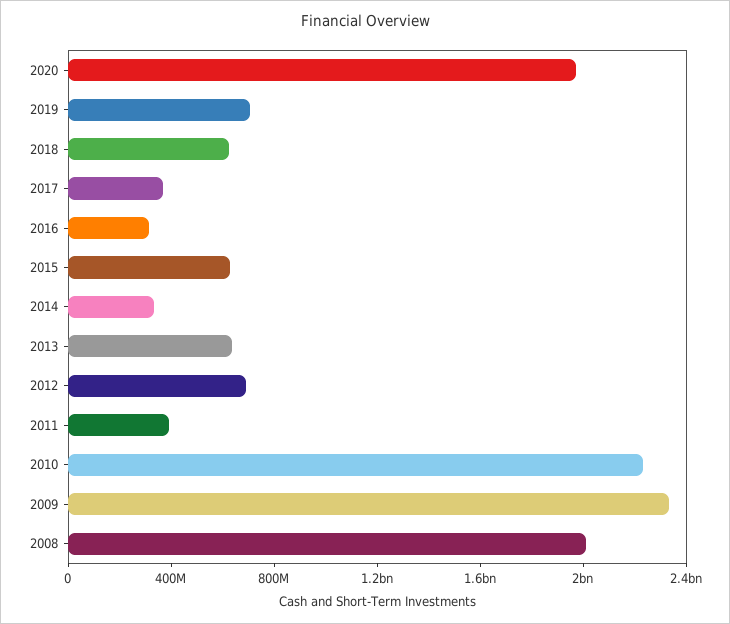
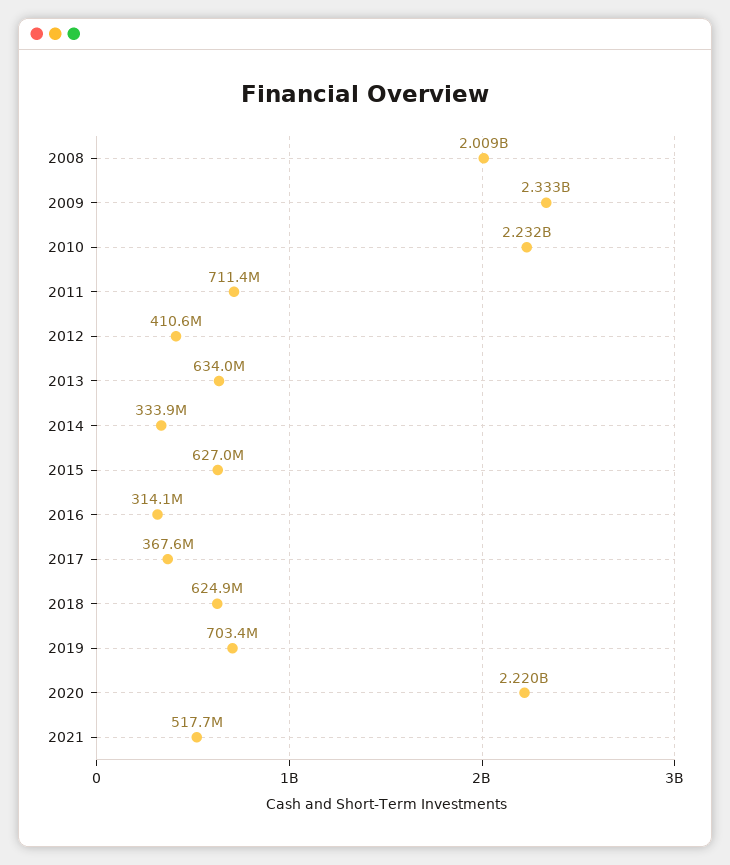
2020: 2000000000 -> 2220000000
2012: 700000000 -> 410600000
2011: 400000000 -> 711400000
2021: none -> 517700000

